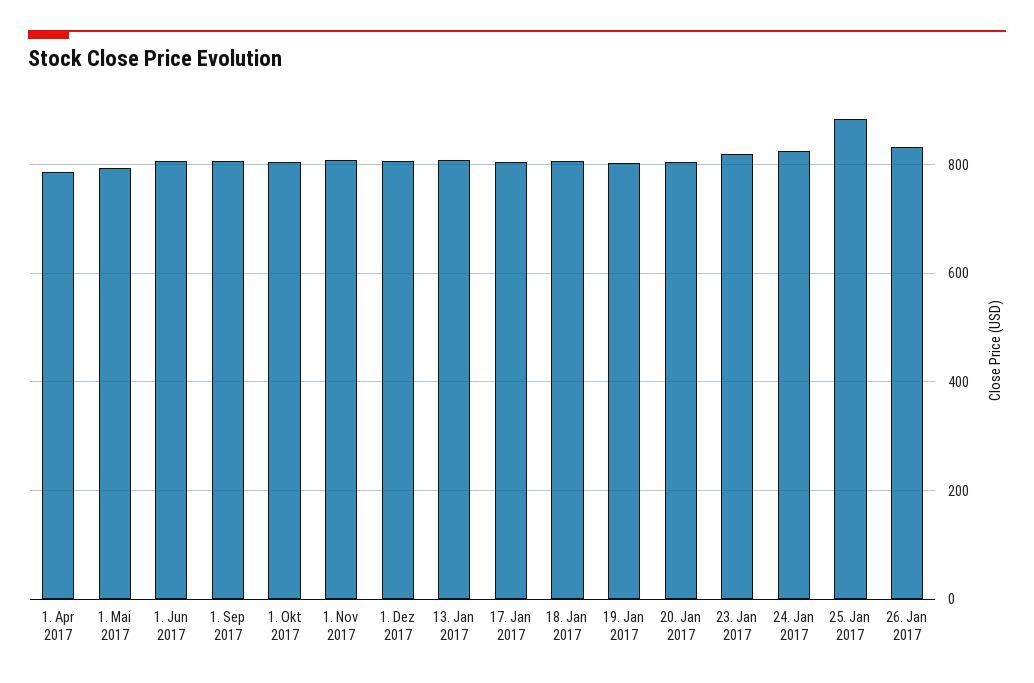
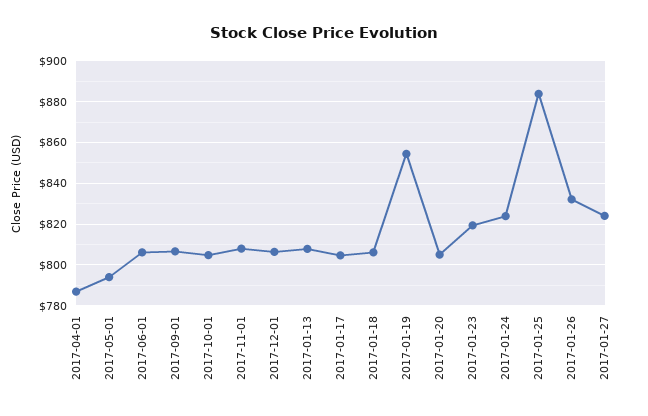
19. Jan 2017: 800 -> 855
2017-01-27: none -> 825

